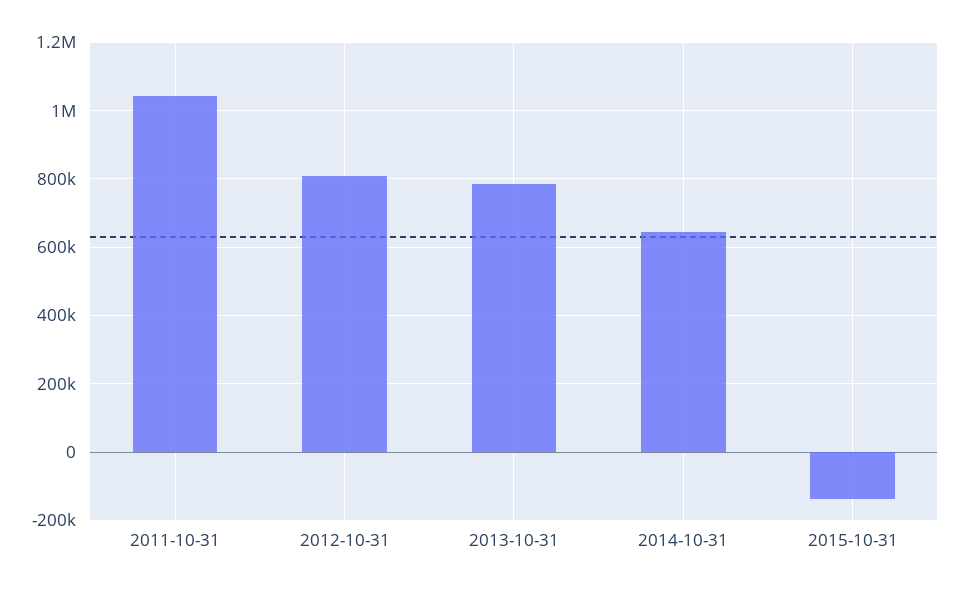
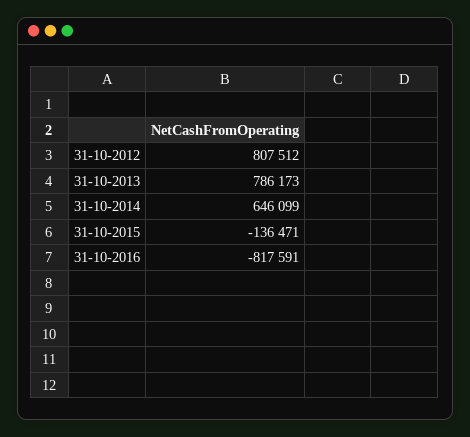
2011-10-31: 1040000 -> none
31-10-2016: none -> -817591

